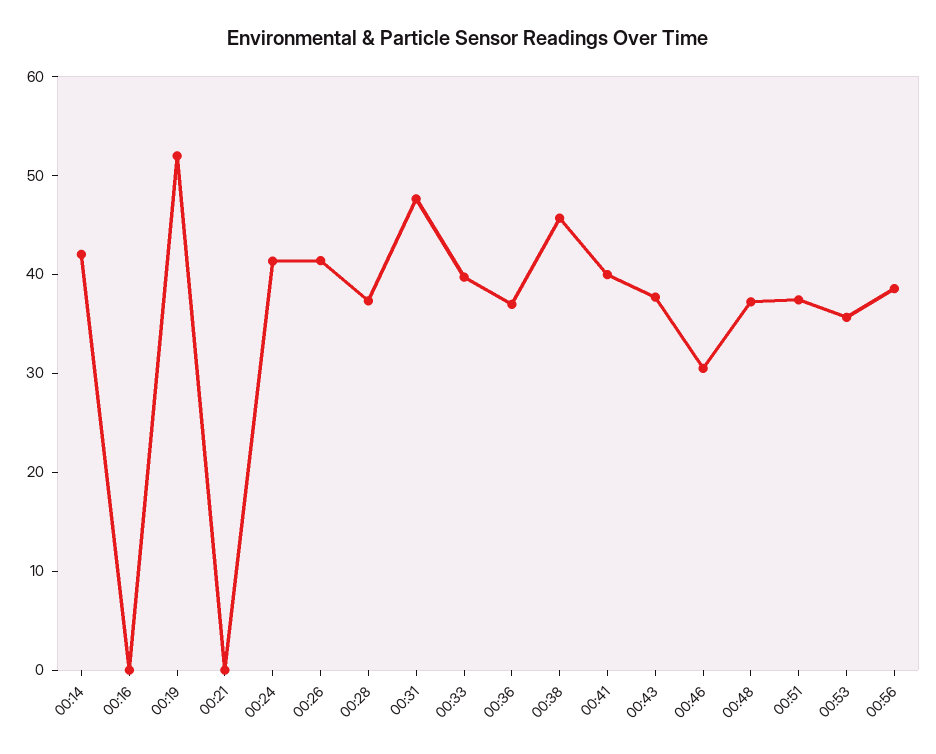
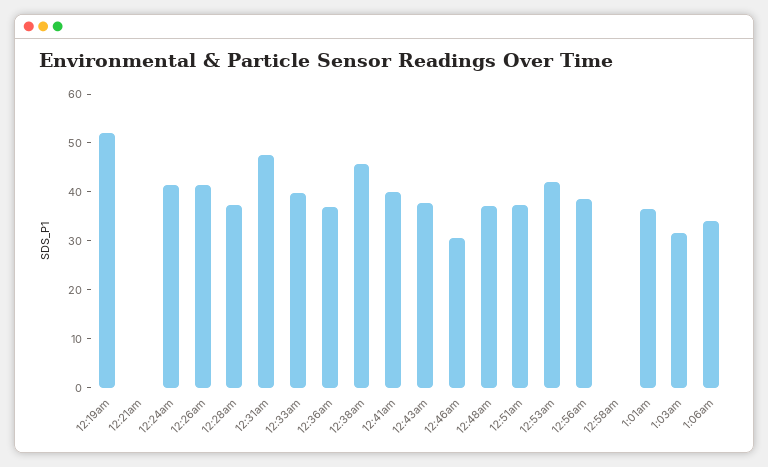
00:14: 42 -> none
00:16: 0 -> none
00:53: 36 -> 42
12:58am: none -> 0
1:01am: none -> 36
1:03am: none -> 32
1:06am: none -> 34

